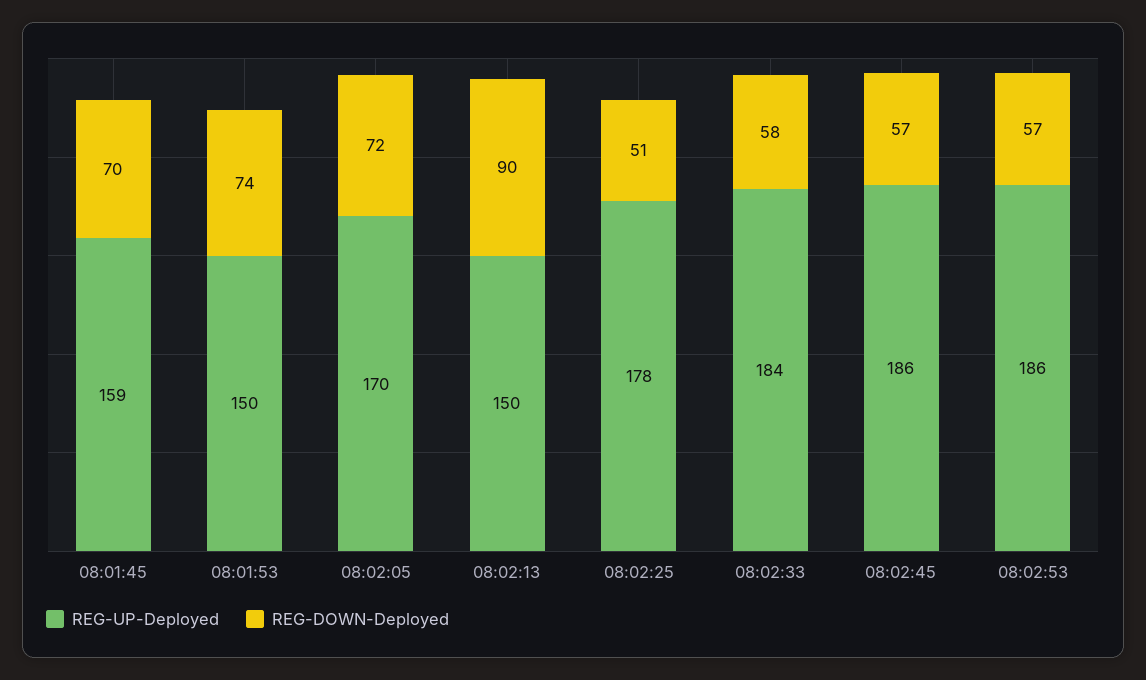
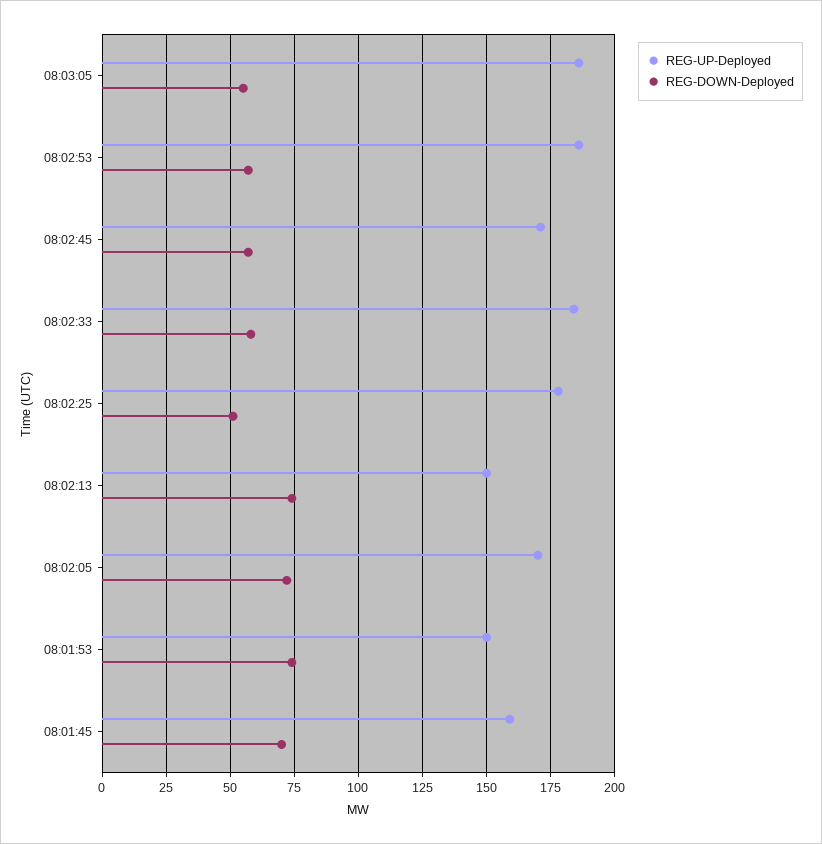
REG-DOWN-Deployed, 08:02:13: 90 -> 75
REG-UP-Deployed, 08:02:45: 186 -> 170
REG-UP-Deployed, 08:03:05: none -> 185
REG-DOWN-Deployed, 08:03:05: none -> 55

